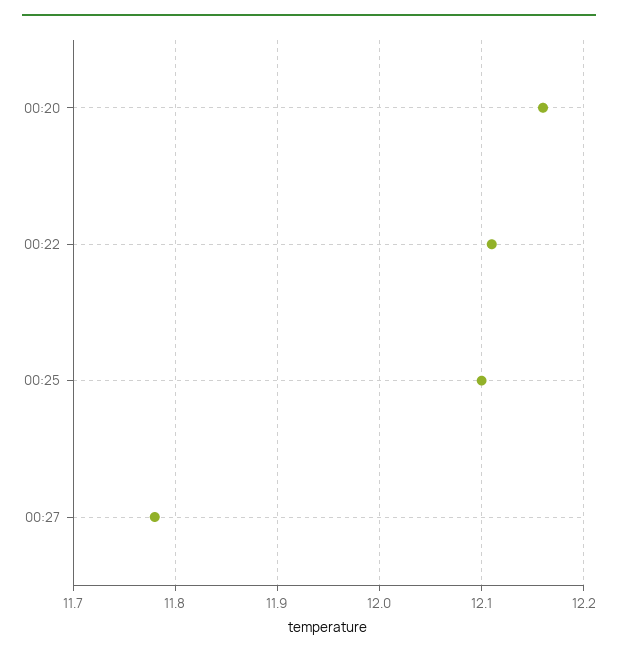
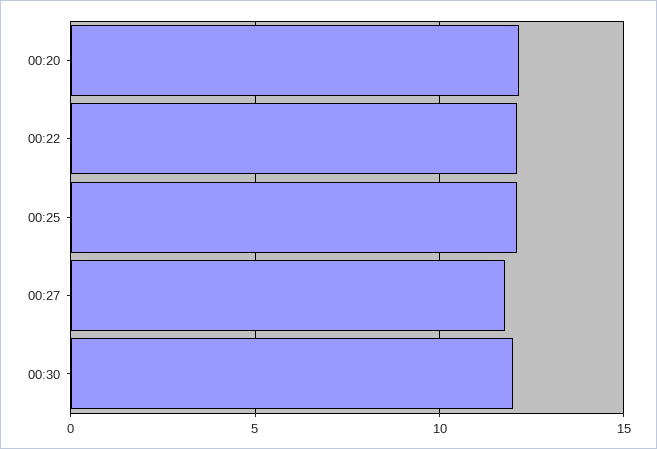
00:30: none -> 12

